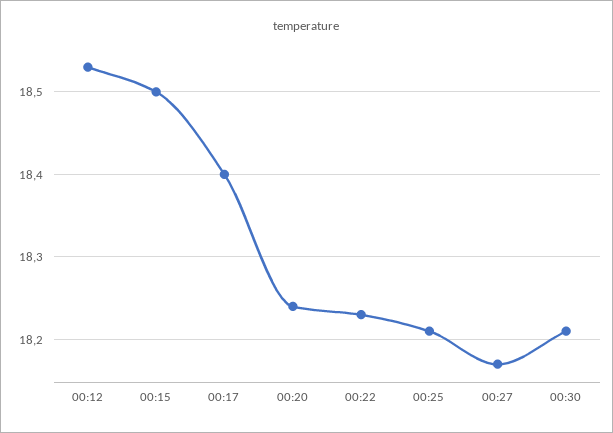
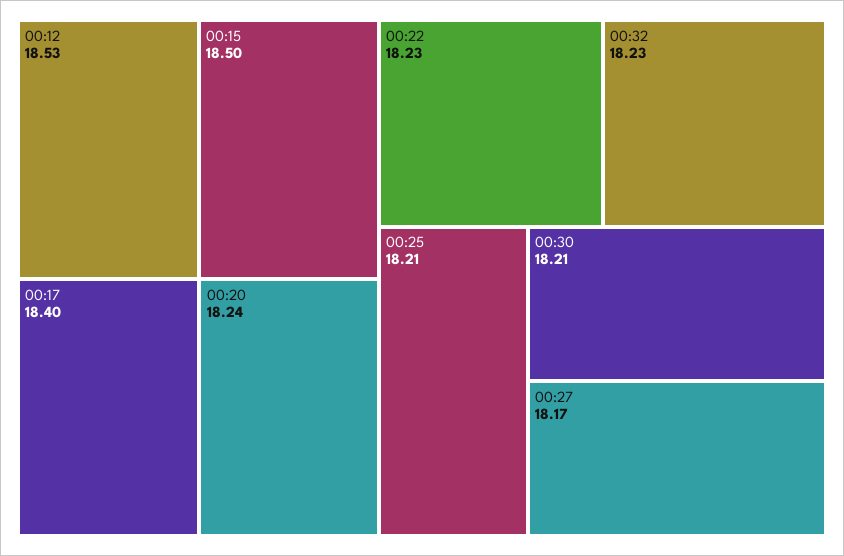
00:32: none -> 18.23

